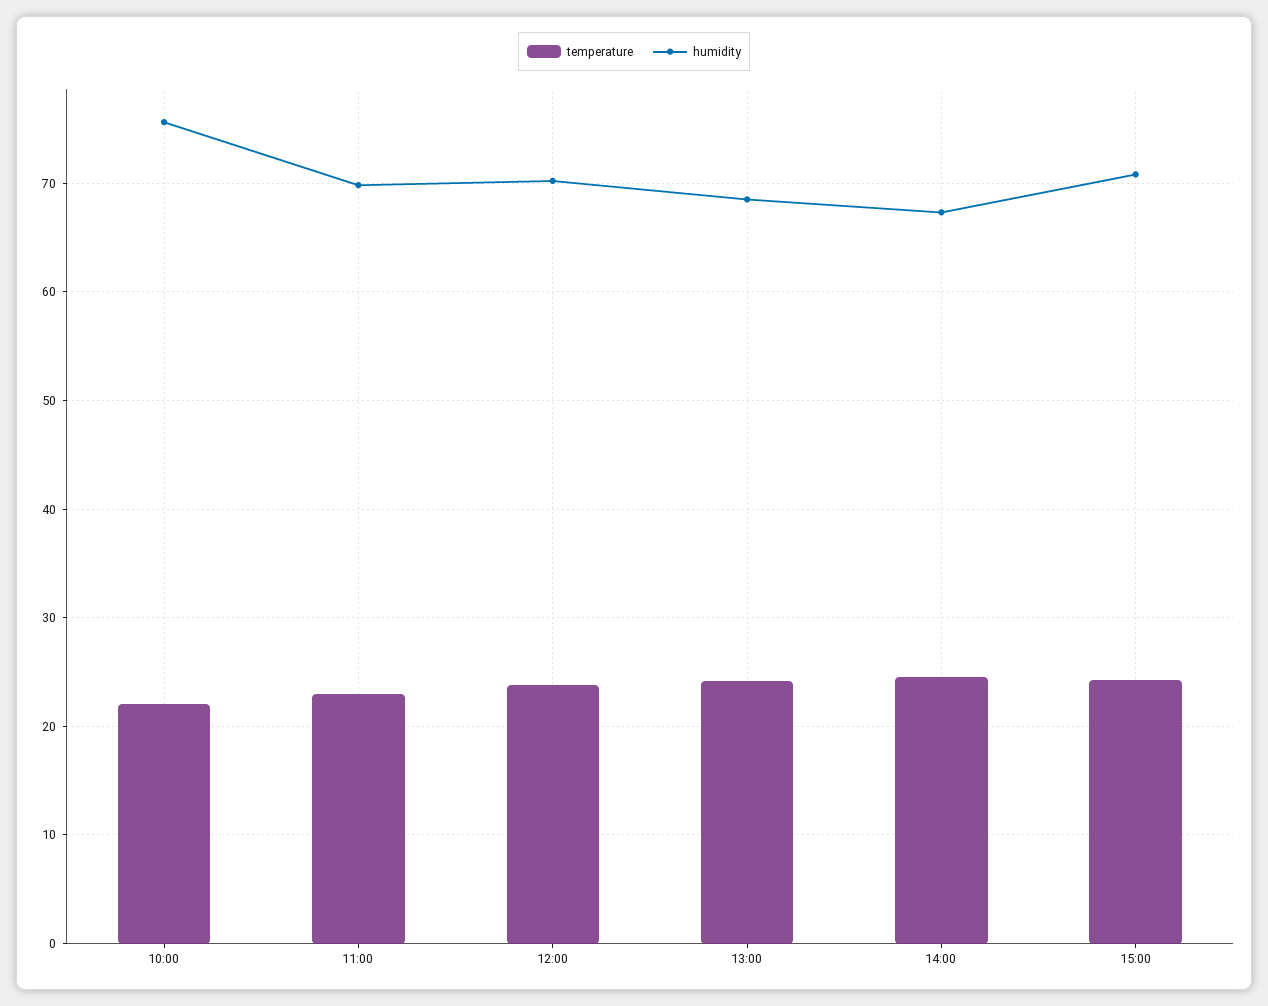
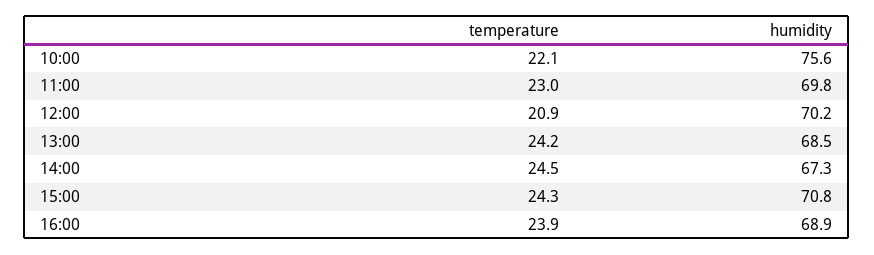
temperature, 12:00: 24 -> 20.9
temperature, 16:00: none -> 23.9
humidity, 16:00: none -> 68.9

